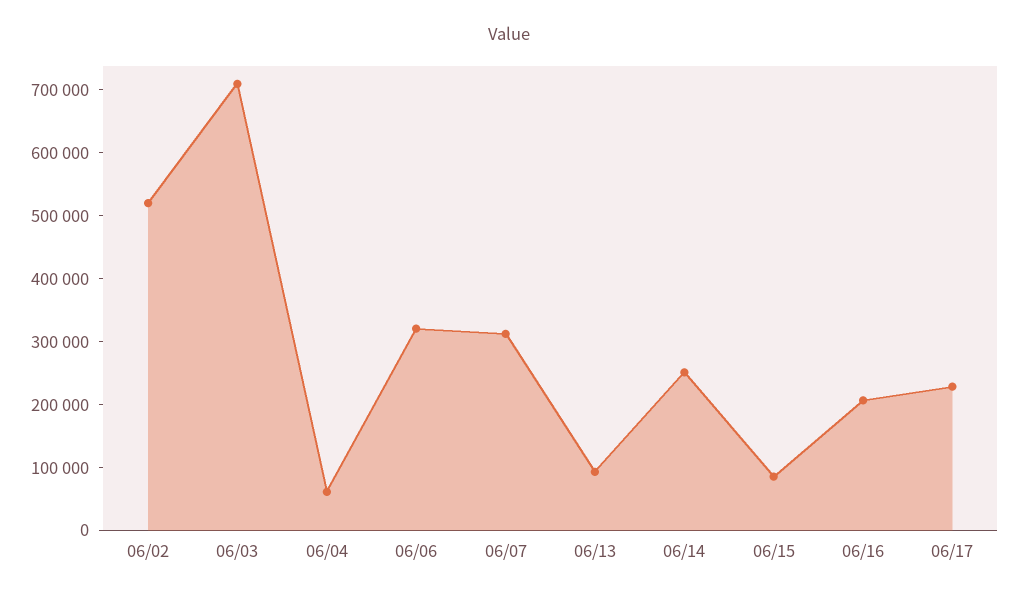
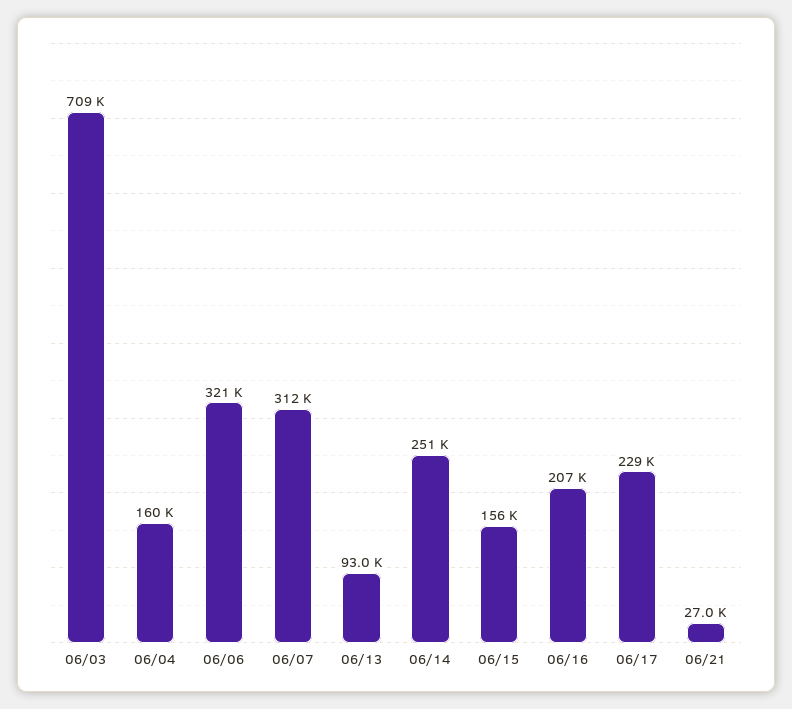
06/02: 520000 -> none
06/04: 60000 -> 160000
06/15: 80000 -> 156000
06/21: none -> 27000

